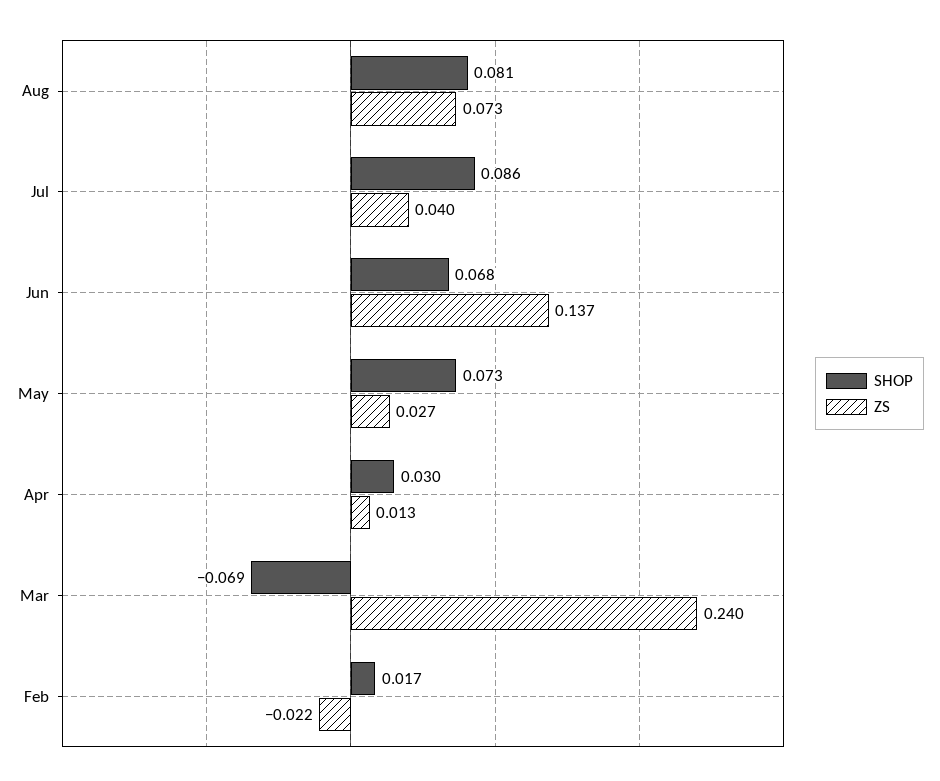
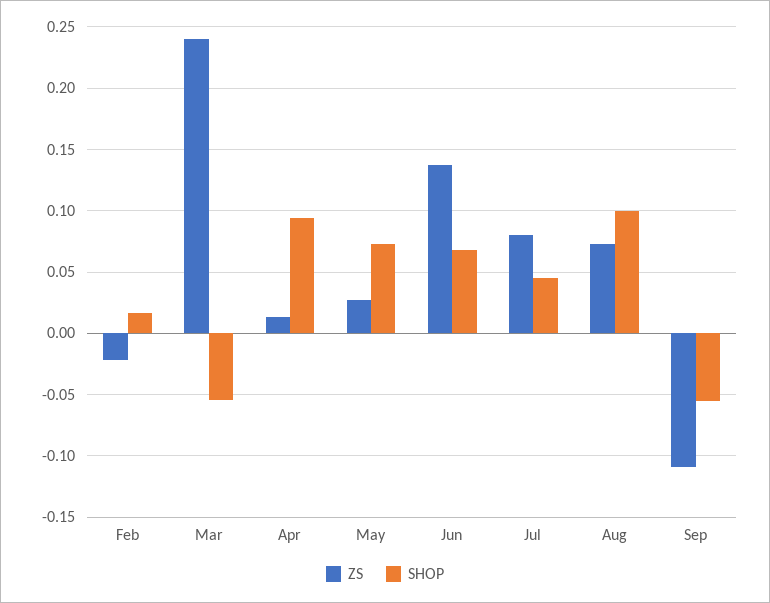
SHOP, Aug: 0.081 -> 0.1
SHOP, Jul: 0.086 -> 0.045
ZS, Jul: 0.04 -> 0.08
SHOP, Apr: 0.03 -> 0.095
SHOP, Mar: -0.069 -> -0.055
ZS, Sep: none -> -0.11
SHOP, Sep: none -> -0.055

